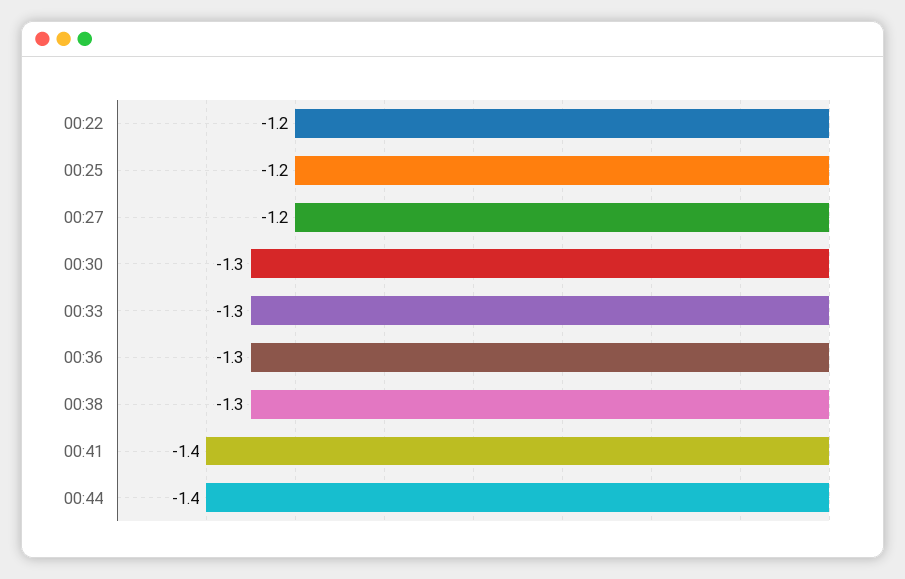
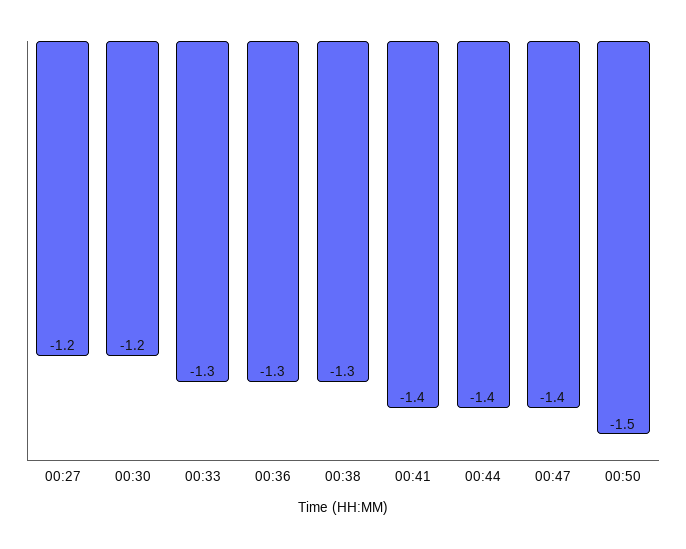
00:22: -1.2 -> none
00:25: -1.2 -> none
00:30: -1.3 -> -1.2
00:47: none -> -1.4
00:50: none -> -1.5

